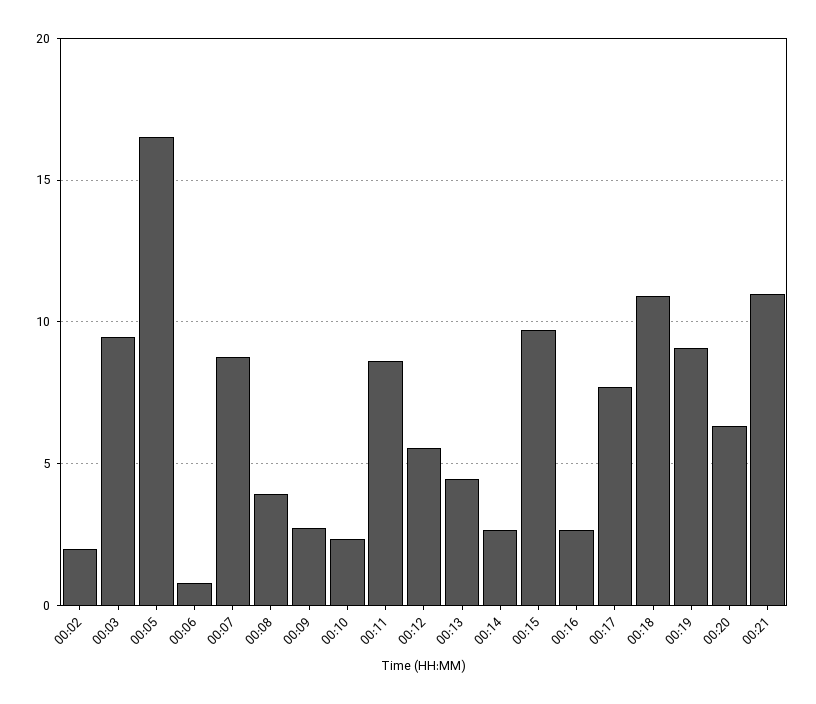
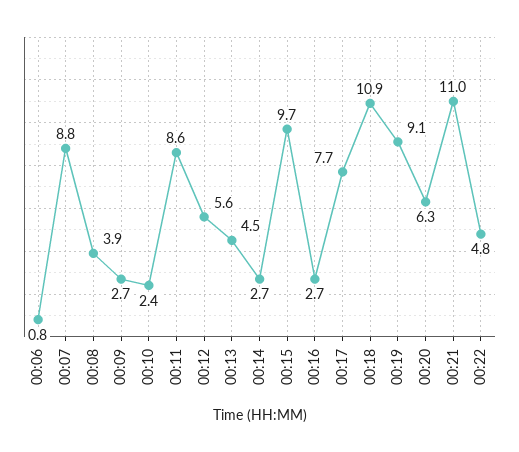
00:02: 2 -> none
00:03: 9.5 -> none
00:05: 16.5 -> none
00:22: none -> 4.8

